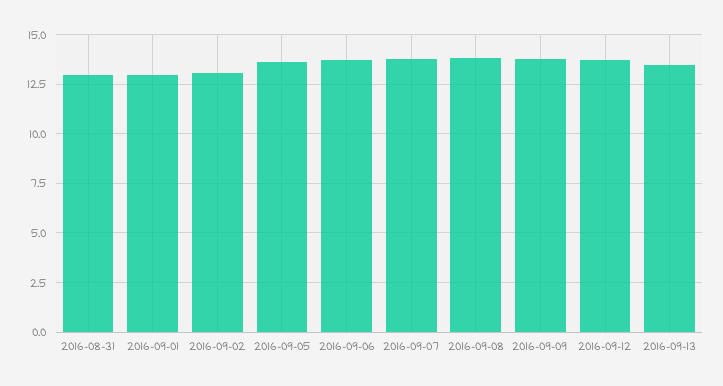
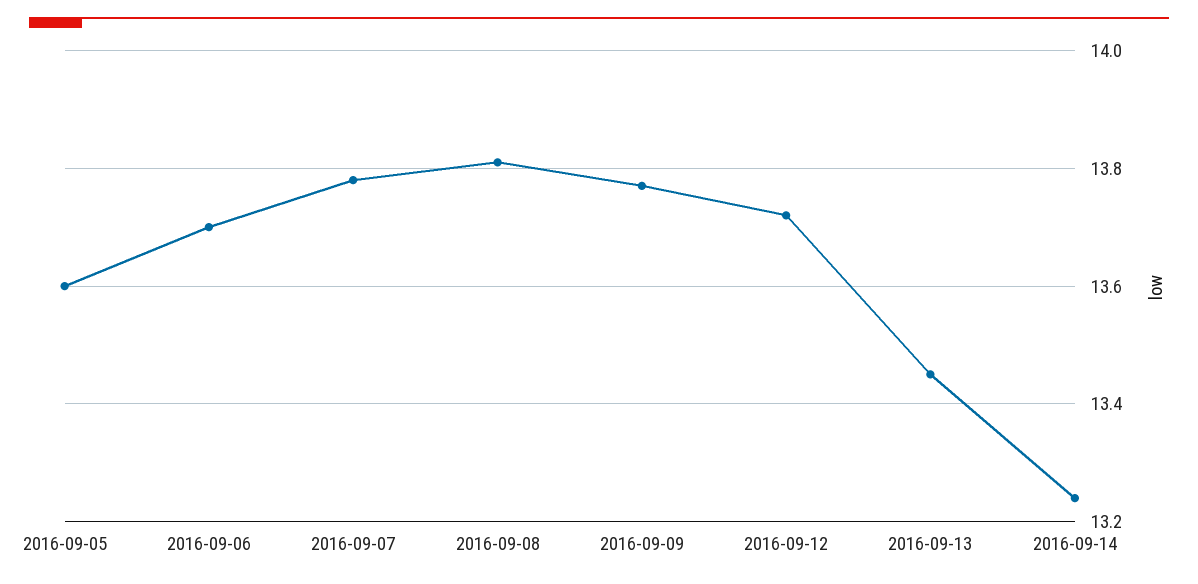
2016-08-31: 13 -> none
2016-09-01: 13 -> none
2016-09-02: 13 -> none
2016-09-14: none -> 13.25

